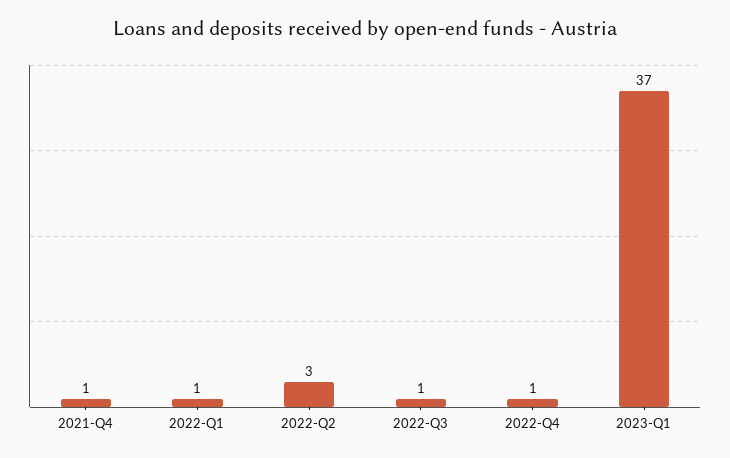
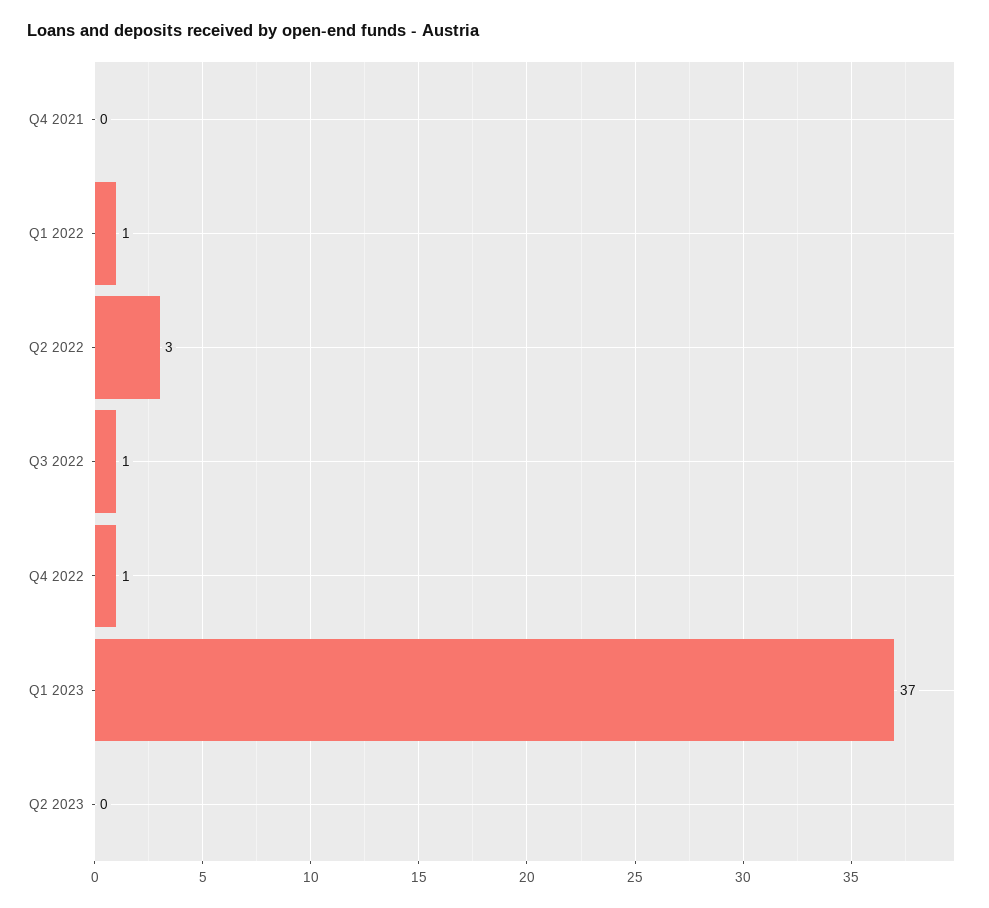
2021-Q4: 1 -> 0
Q2 2023: none -> 0

